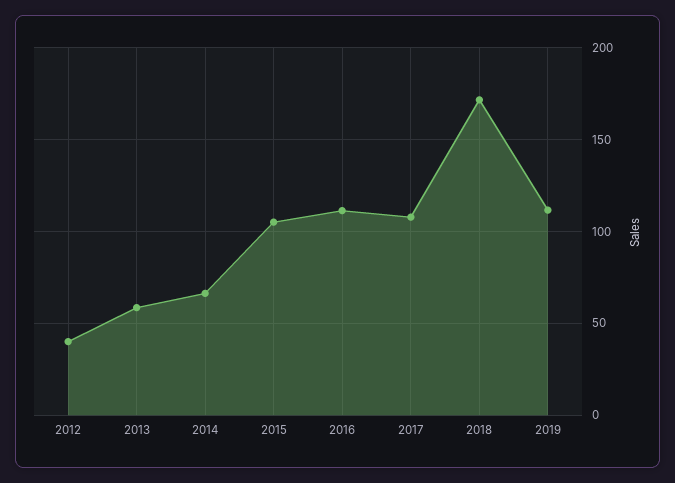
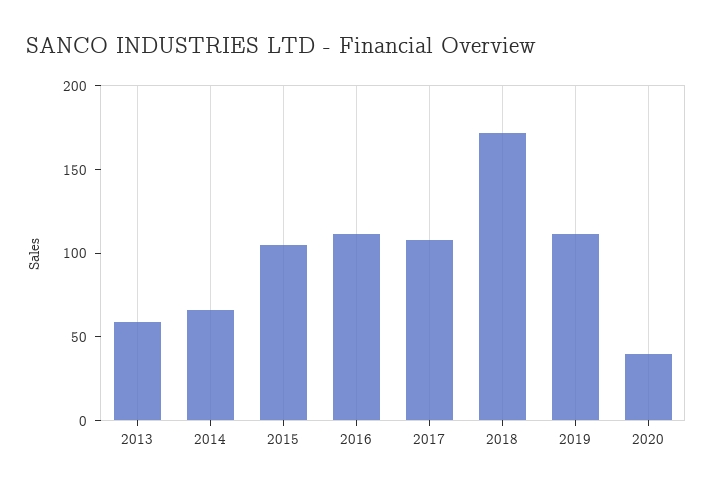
2012: 40 -> none
2020: none -> 40

